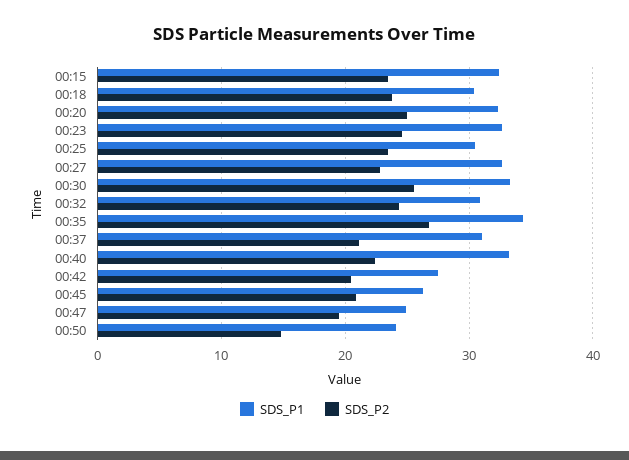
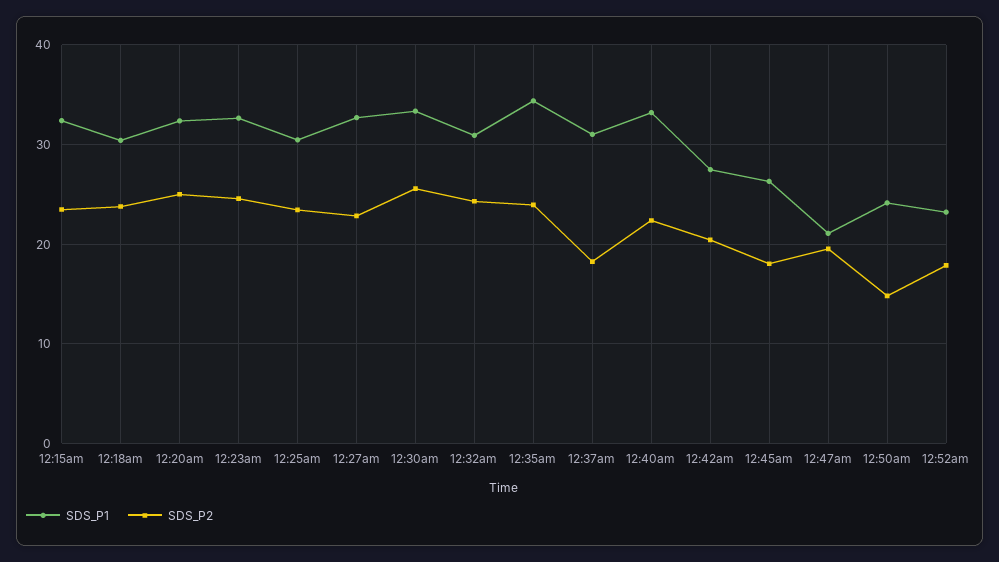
SDS_P2, 00:35: 27 -> 24
SDS_P2, 00:37: 21 -> 18
SDS_P2, 00:45: 21 -> 18
SDS_P1, 00:47: 25 -> 21
SDS_P1, 12:52am: none -> 23
SDS_P2, 12:52am: none -> 18

